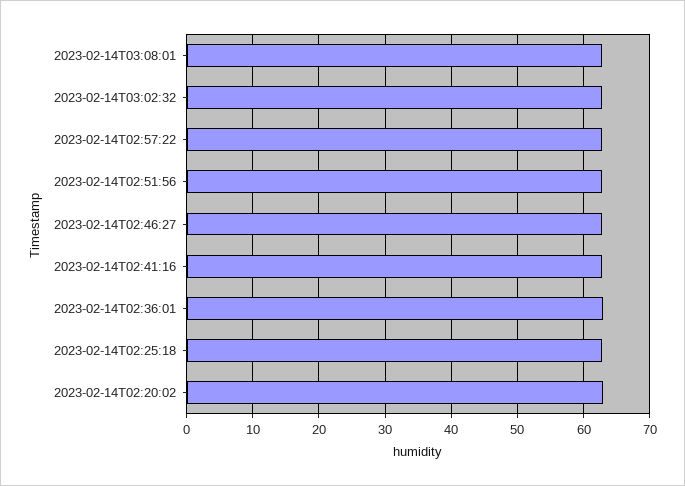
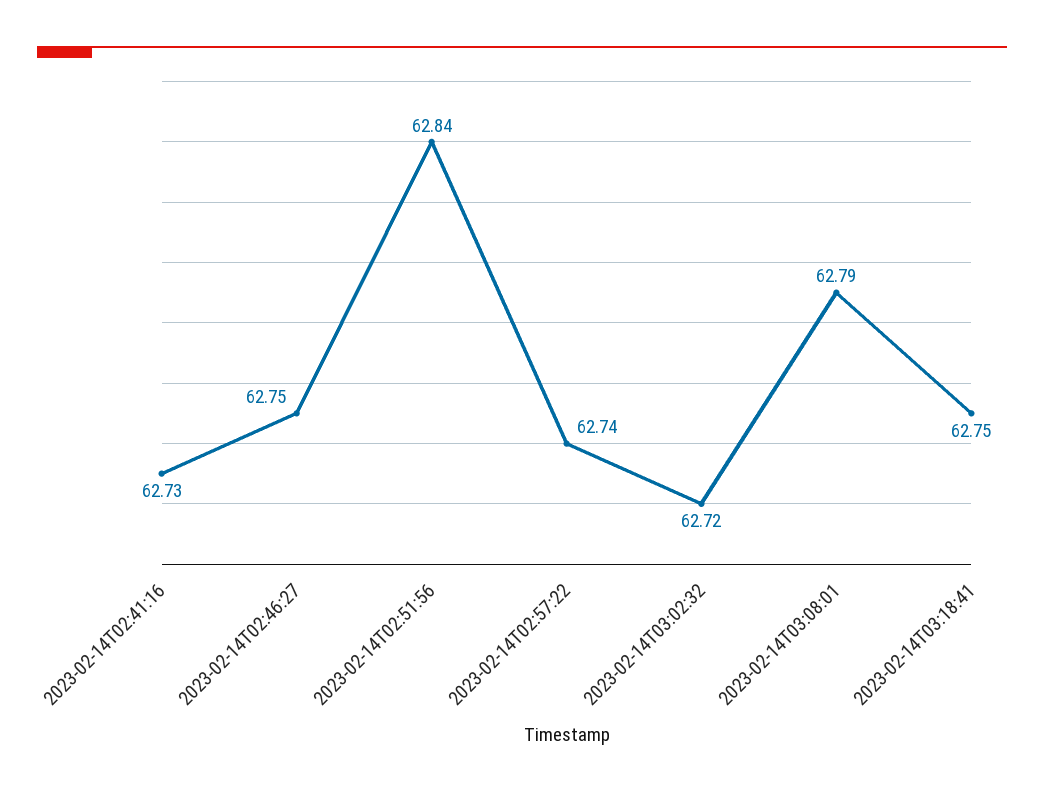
2023-02-14T02:36:01: 63 -> none
2023-02-14T02:25:18: 63 -> none
2023-02-14T02:20:02: 63 -> none
2023-02-14T03:18:41: none -> 62.75

